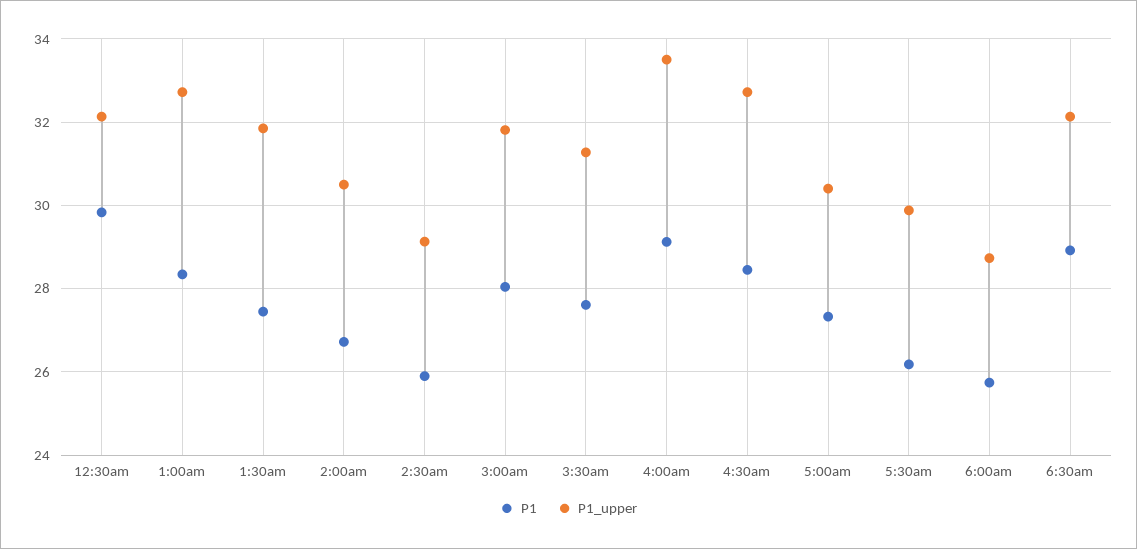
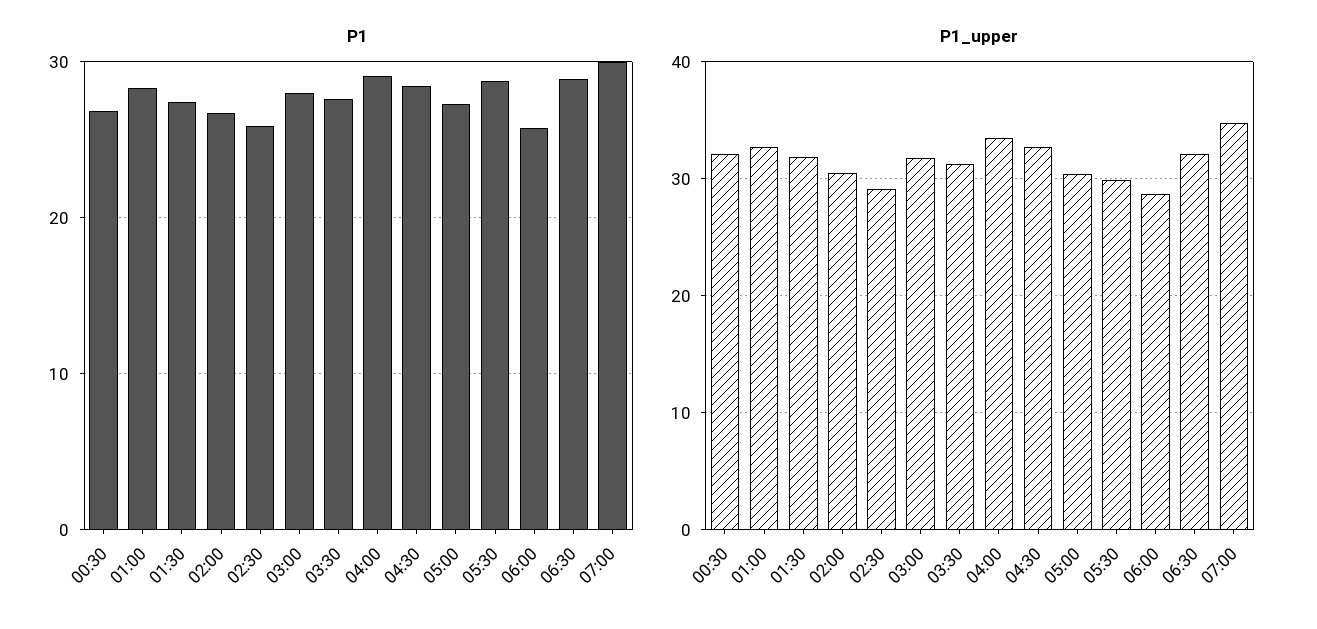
P1, 12:30am: 29.8 -> 27
P1, 5:30am: 26.2 -> 29
P1, 07:00: none -> 30
P1_upper, 07:00: none -> 35

